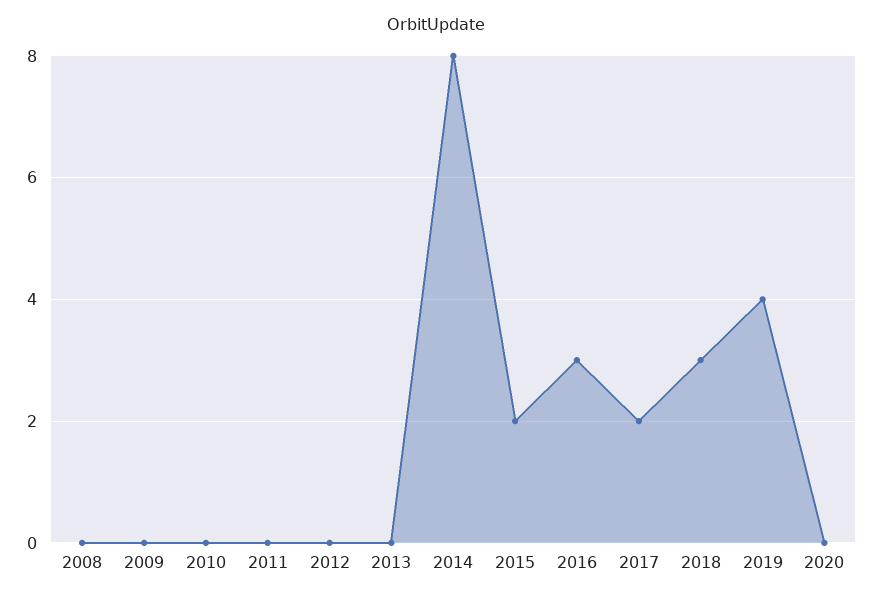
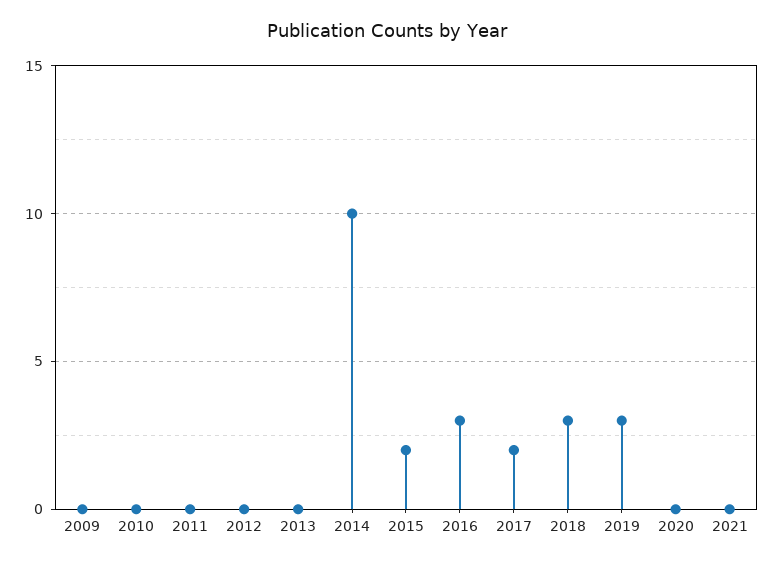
2008: 0 -> none
2014: 8 -> 10
2019: 4 -> 3
2021: none -> 0

